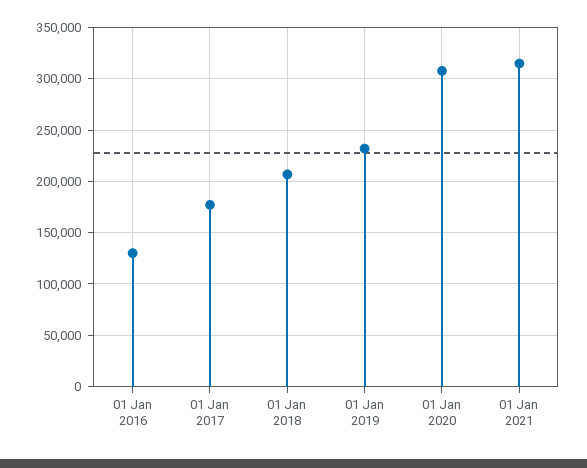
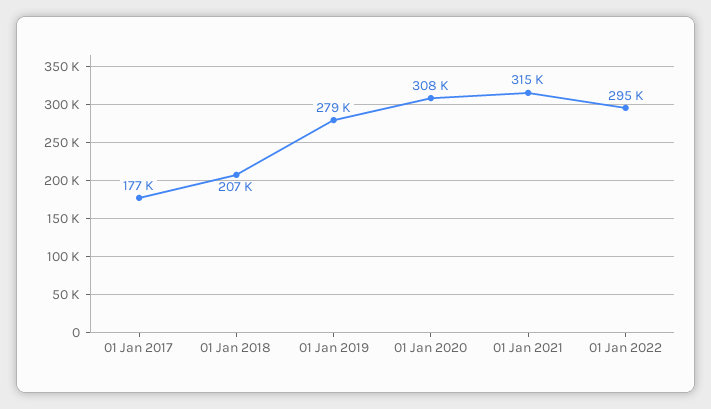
01 Jan 2016: 130000 -> none
01 Jan 2019: 230000 -> 279000
01 Jan 2022: none -> 295000

